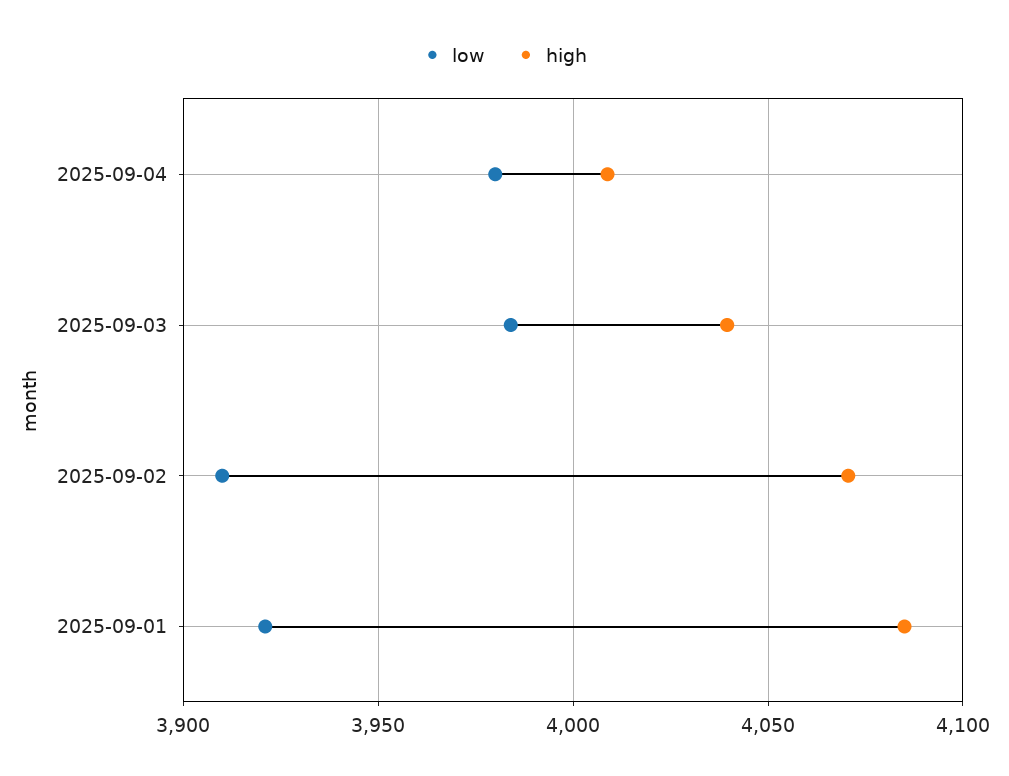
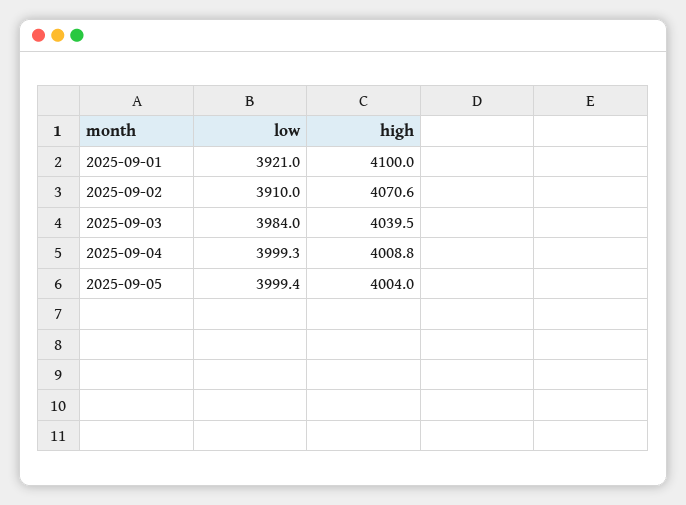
low, 2025-09-04: 3980 -> 3999.3
high, 2025-09-01: 4085 -> 4100
low, 2025-09-05: none -> 3999.4
high, 2025-09-05: none -> 4004

